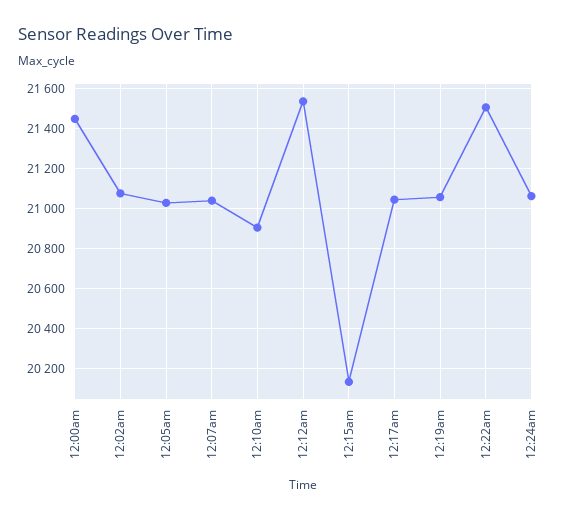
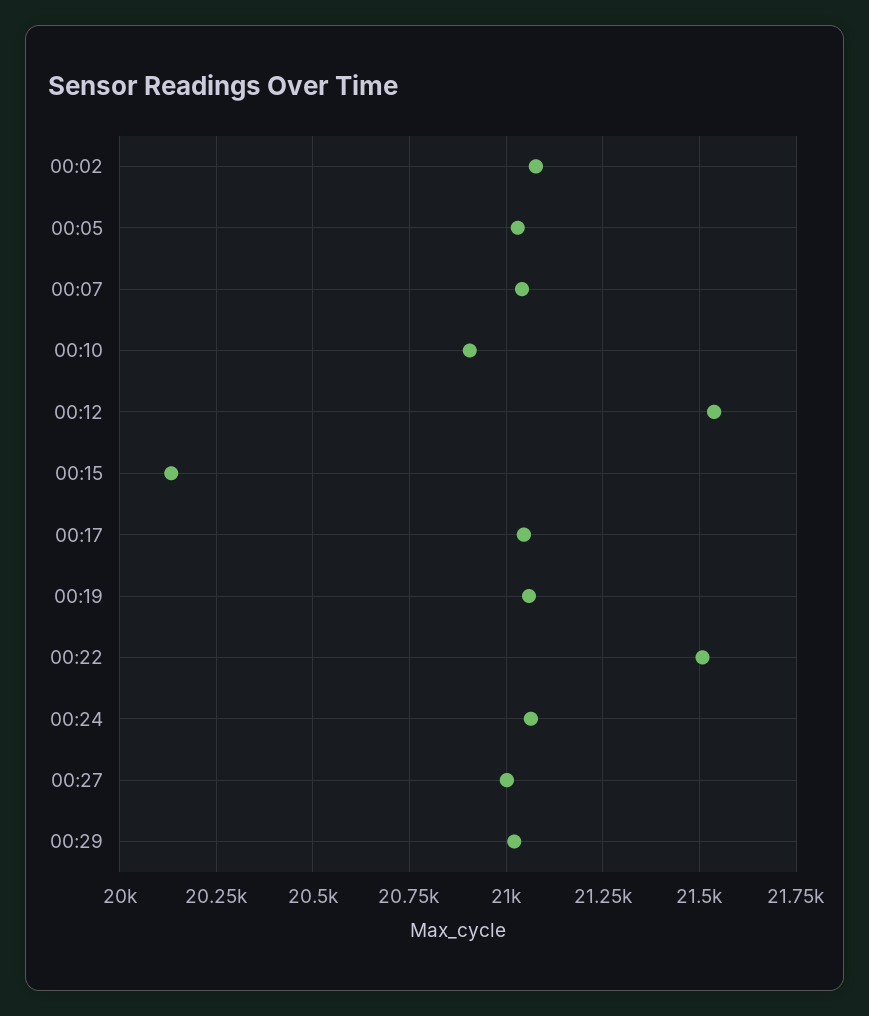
12:00am: 21450 -> none
00:27: none -> 21000
00:29: none -> 21025

